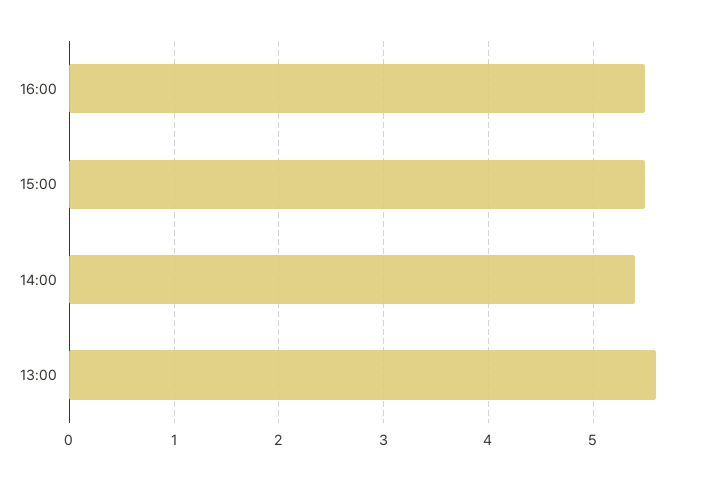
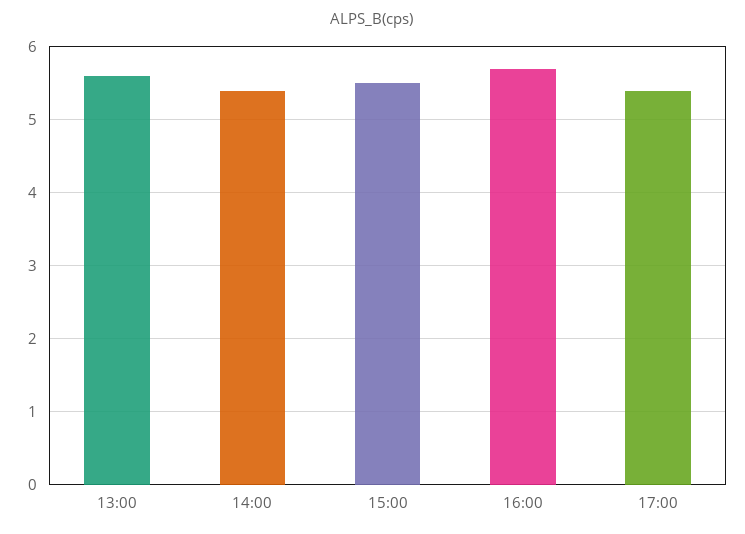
16:00: 5.5 -> 5.7
17:00: none -> 5.4

